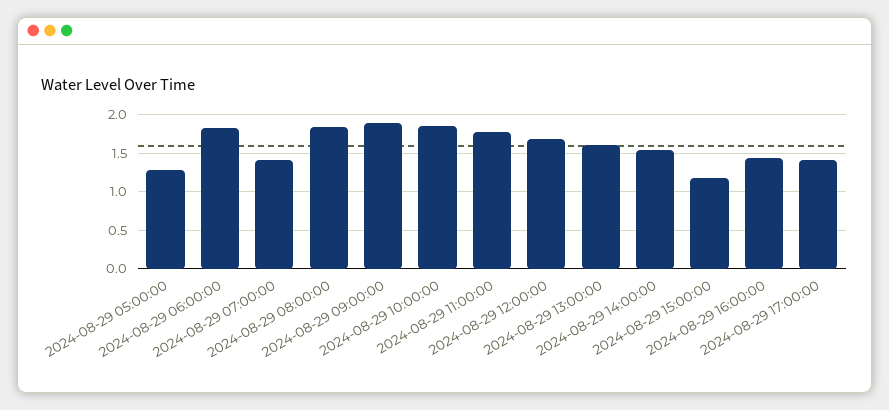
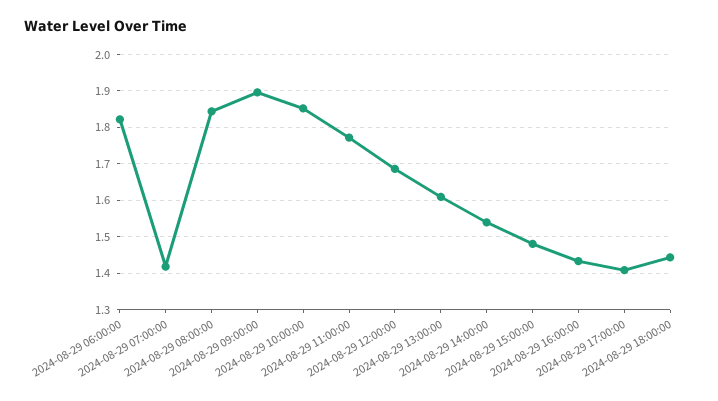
2024-08-29 05:00:00: 1.3 -> none
2024-08-29 15:00:00: 1.2 -> 1.48
2024-08-29 18:00:00: none -> 1.44

